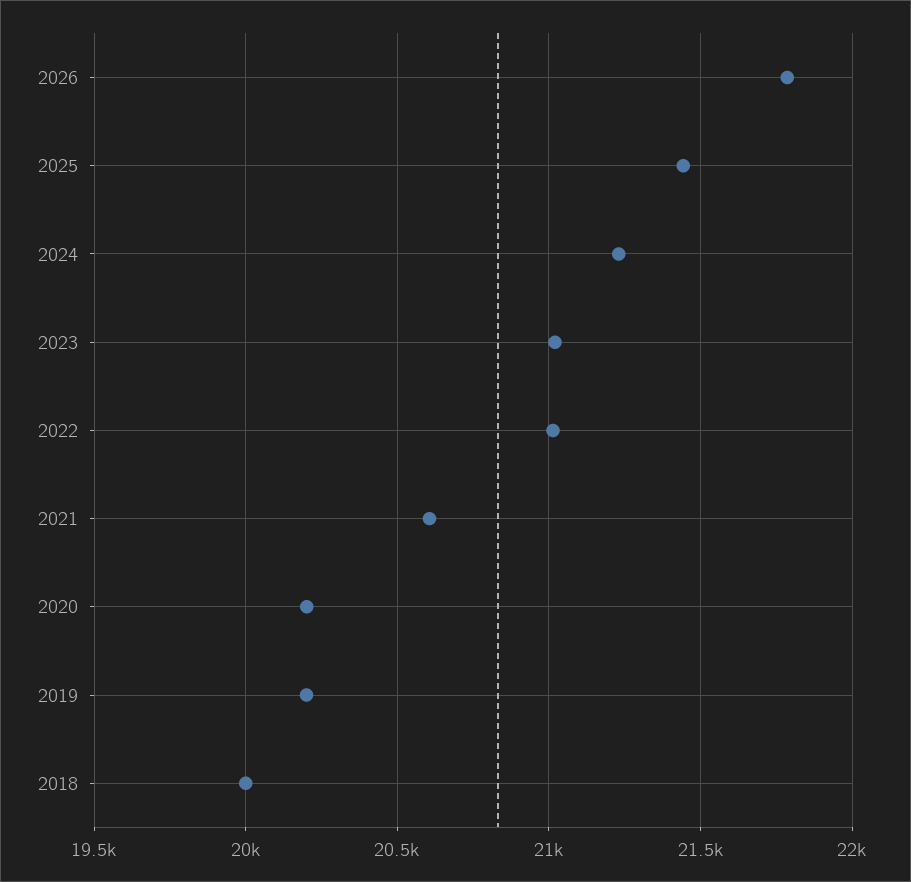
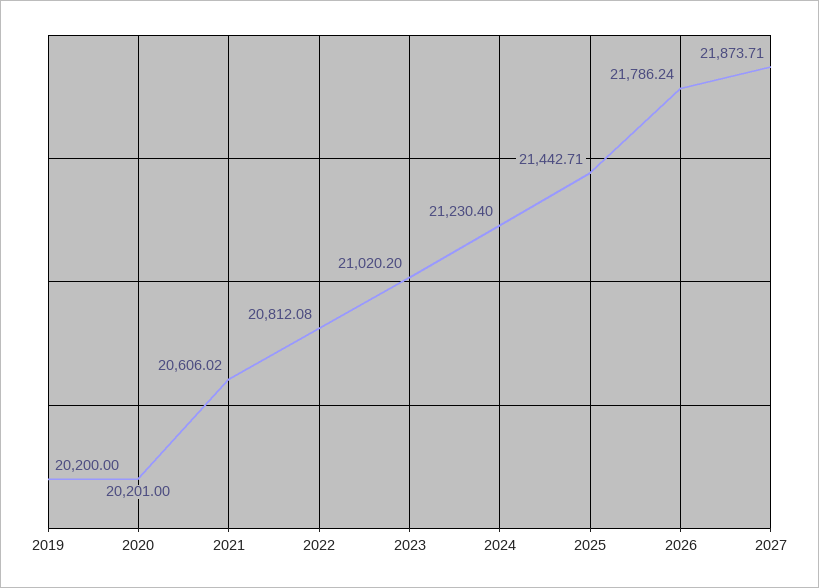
2022: 21000 -> 20812.08
2018: 20000 -> none
2027: none -> 21873.71

